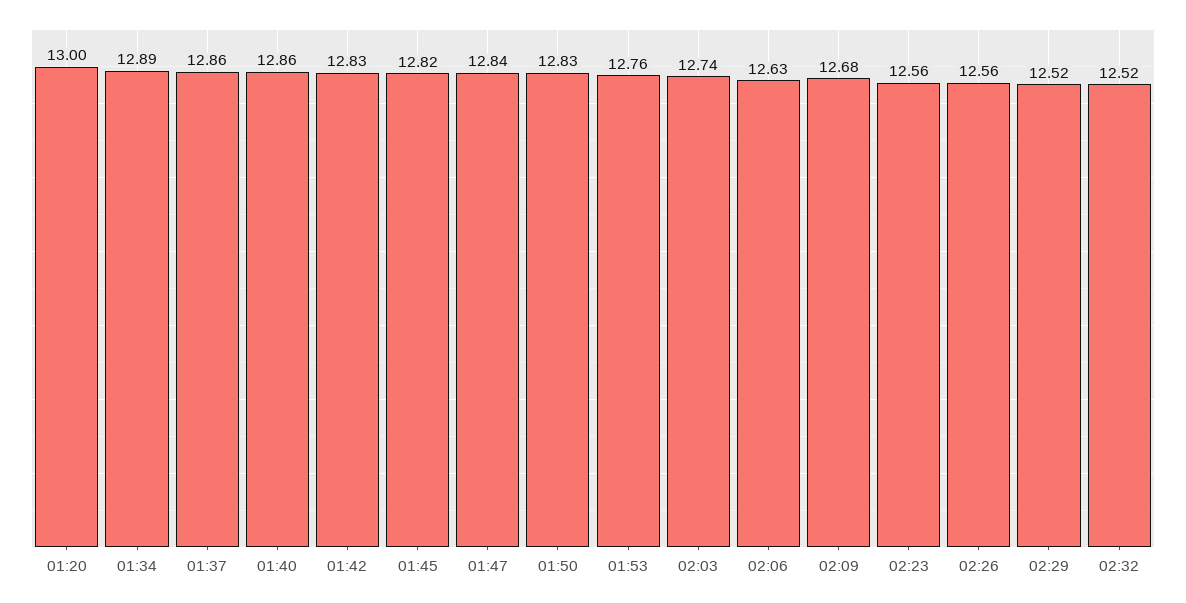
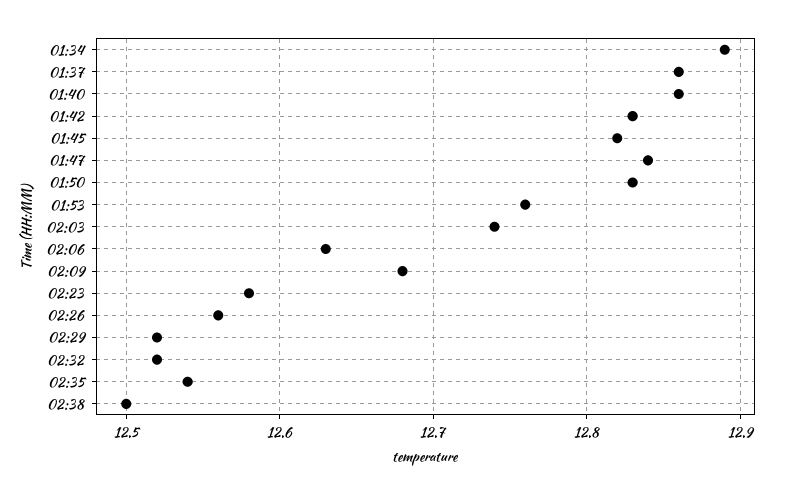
01:20: 13 -> none
02:23: 12.56 -> 12.58
02:35: none -> 12.54
02:38: none -> 12.5

